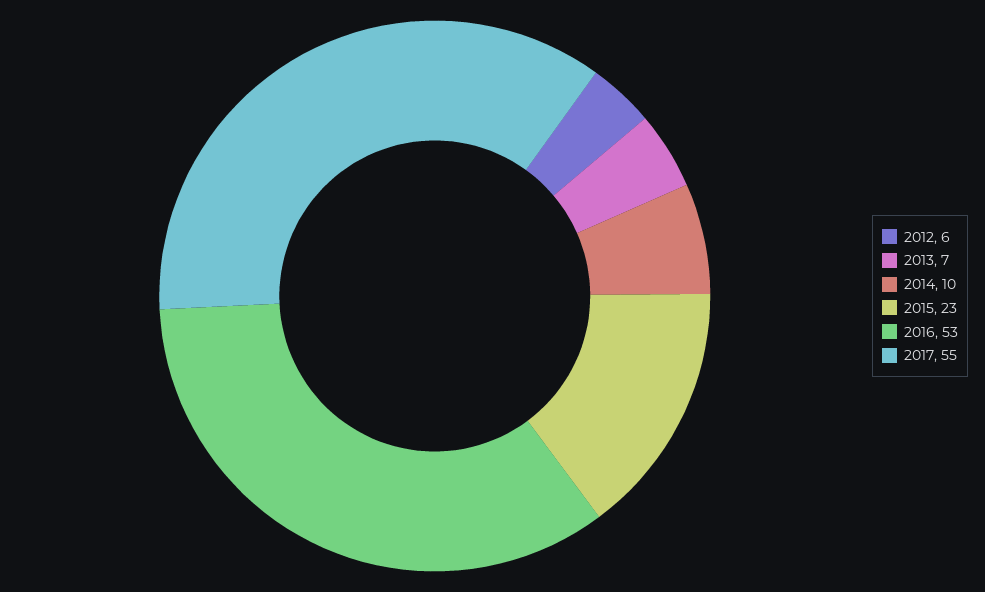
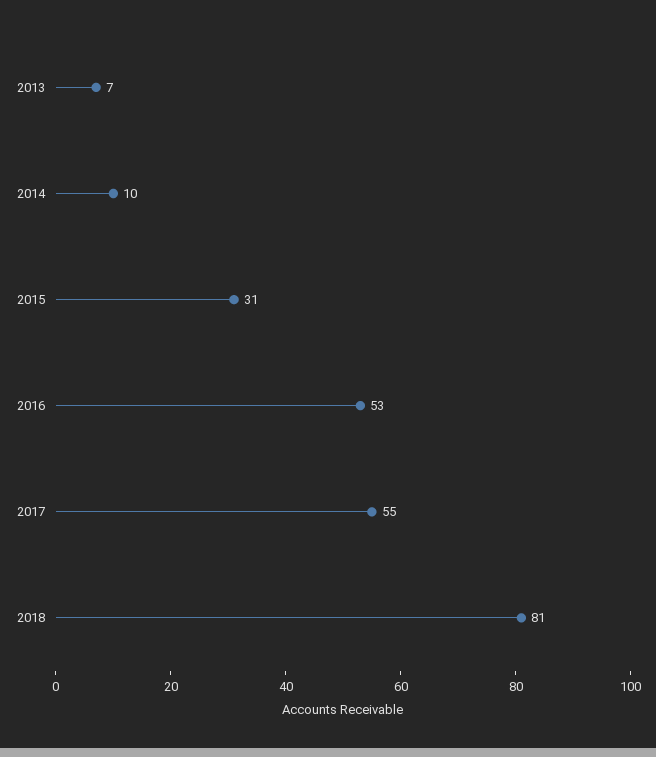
2012: 6 -> none
2015: 23 -> 31
2018: none -> 81

